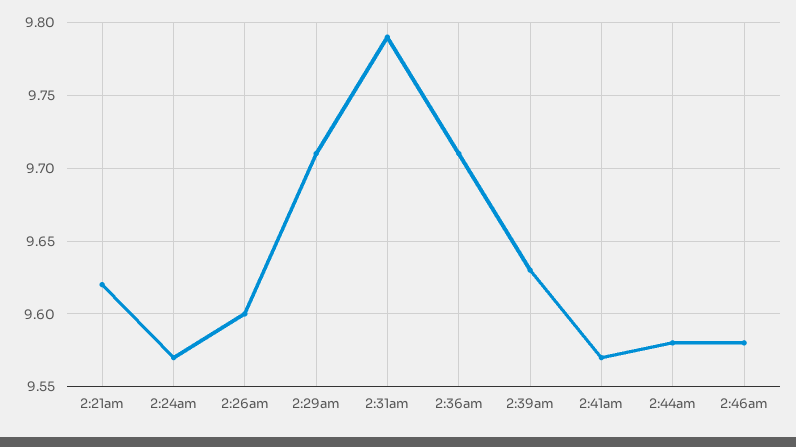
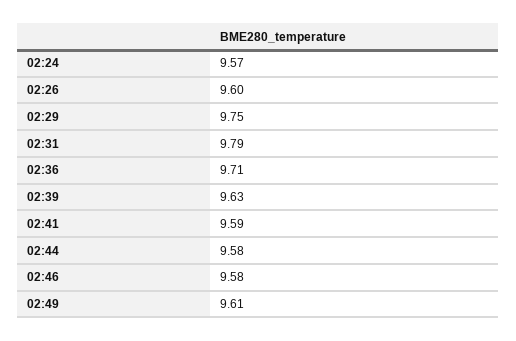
2:21am: 9.62 -> none
2:29am: 9.71 -> 9.75
2:41am: 9.57 -> 9.59
02:49: none -> 9.61

